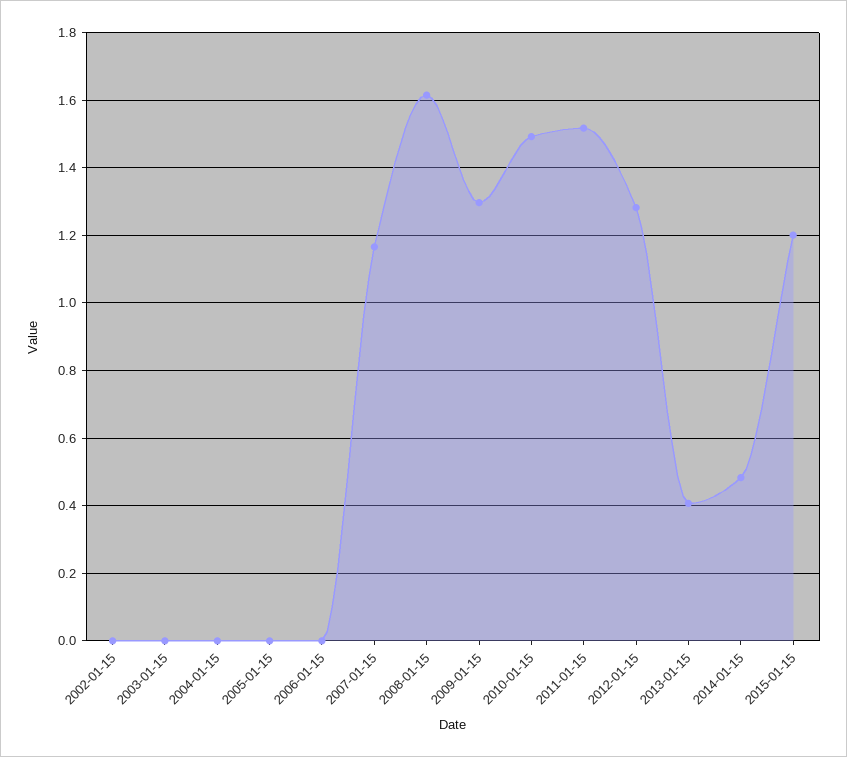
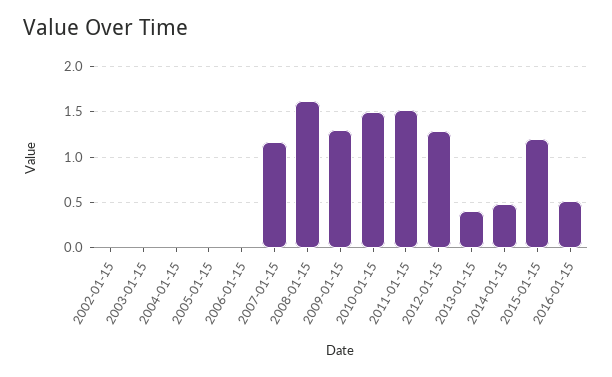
2016-01-15: none -> 0.5

